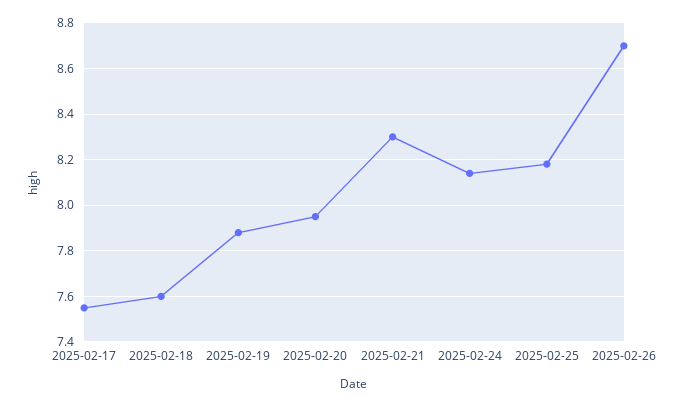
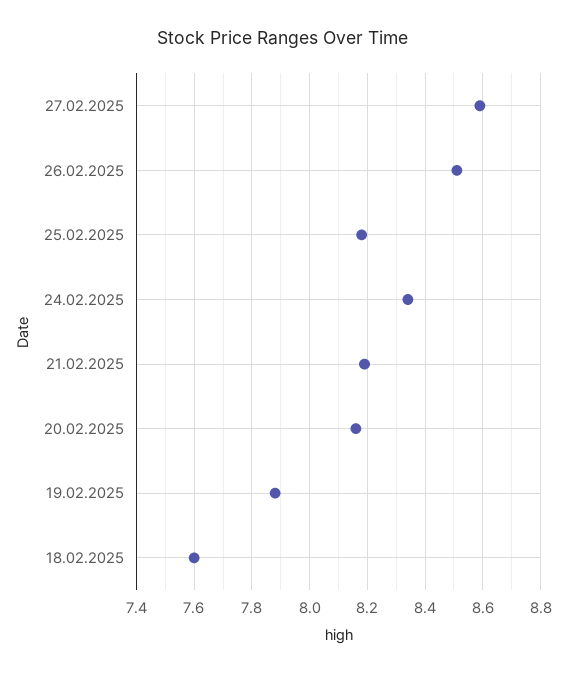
2025-02-17: 7.55 -> none
2025-02-20: 7.95 -> 8.15
2025-02-21: 8.3 -> 8.2
2025-02-24: 8.15 -> 8.35
2025-02-26: 8.7 -> 8.5
27.02.2025: none -> 8.6

